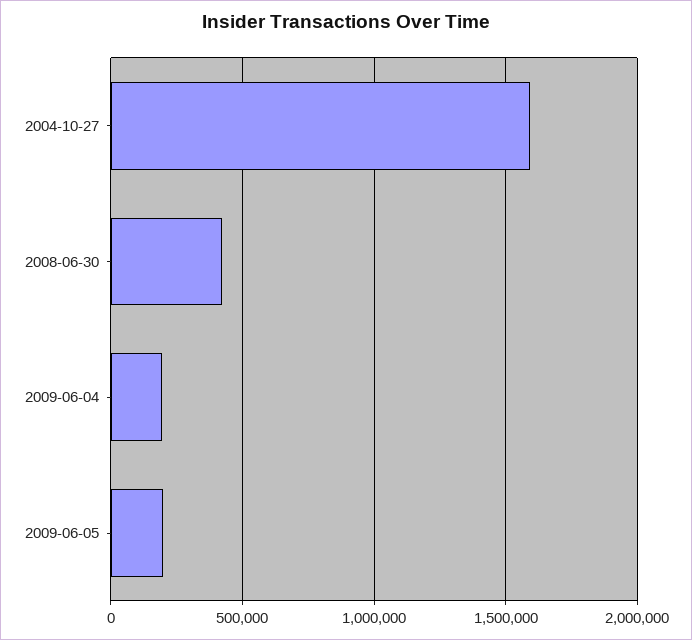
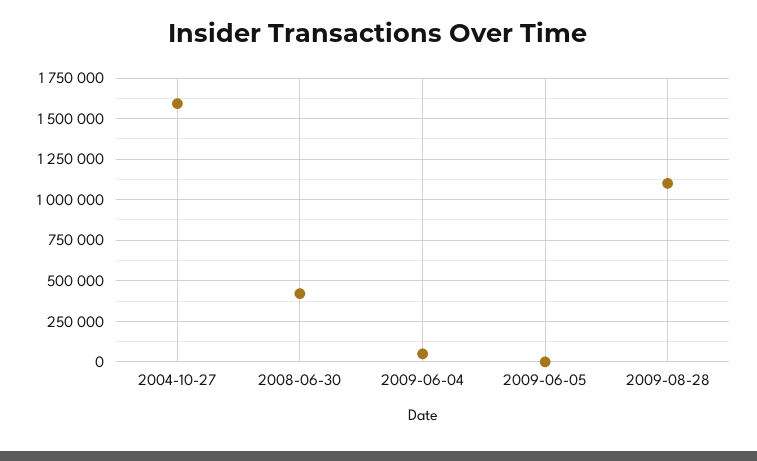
2009-06-04: 200000 -> 50000
2009-06-05: 200000 -> 0
2009-08-28: none -> 1100000

